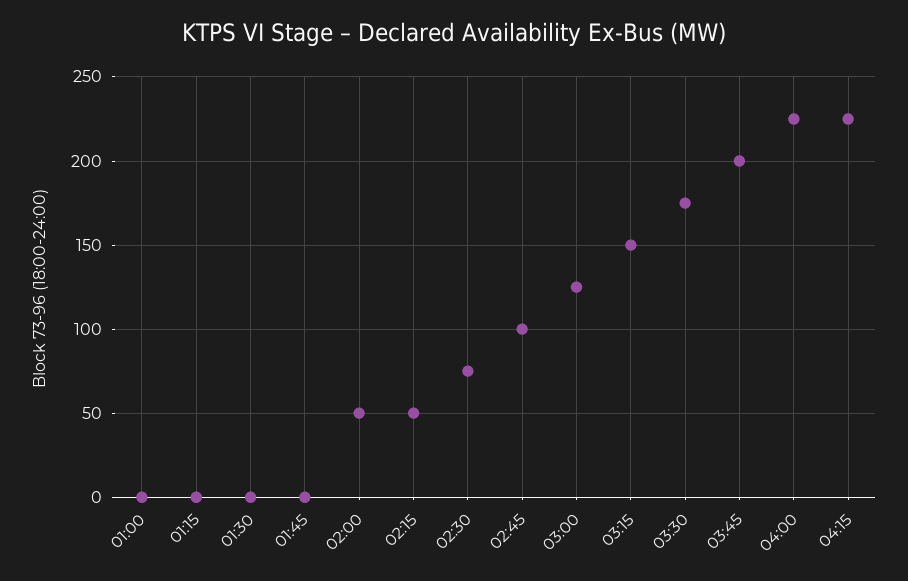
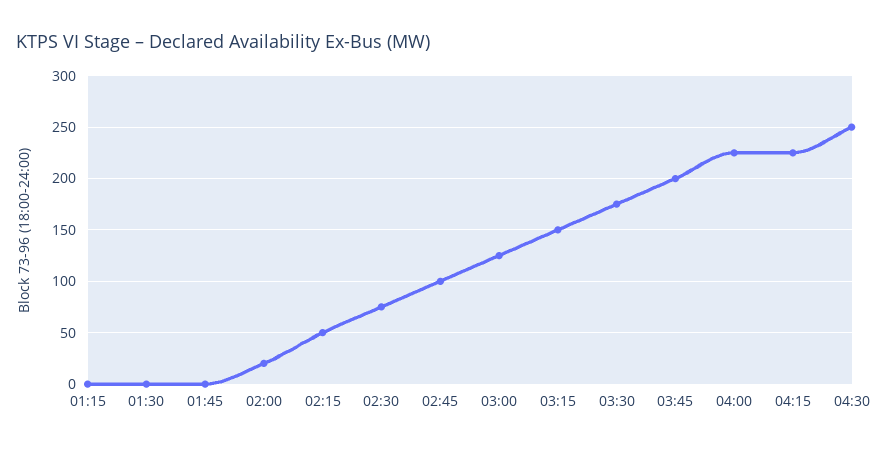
01:00: 0 -> none
02:00: 50 -> 20
04:30: none -> 250

